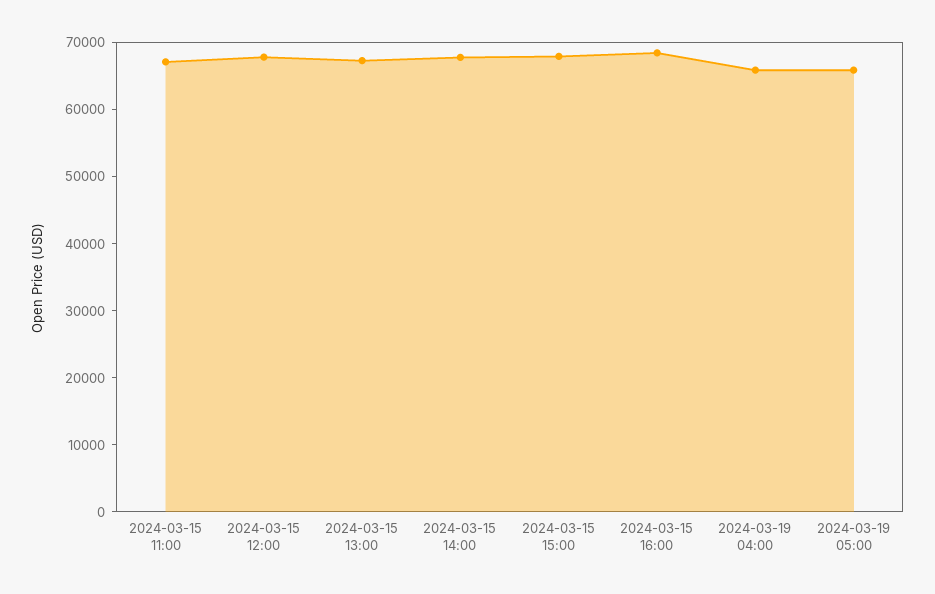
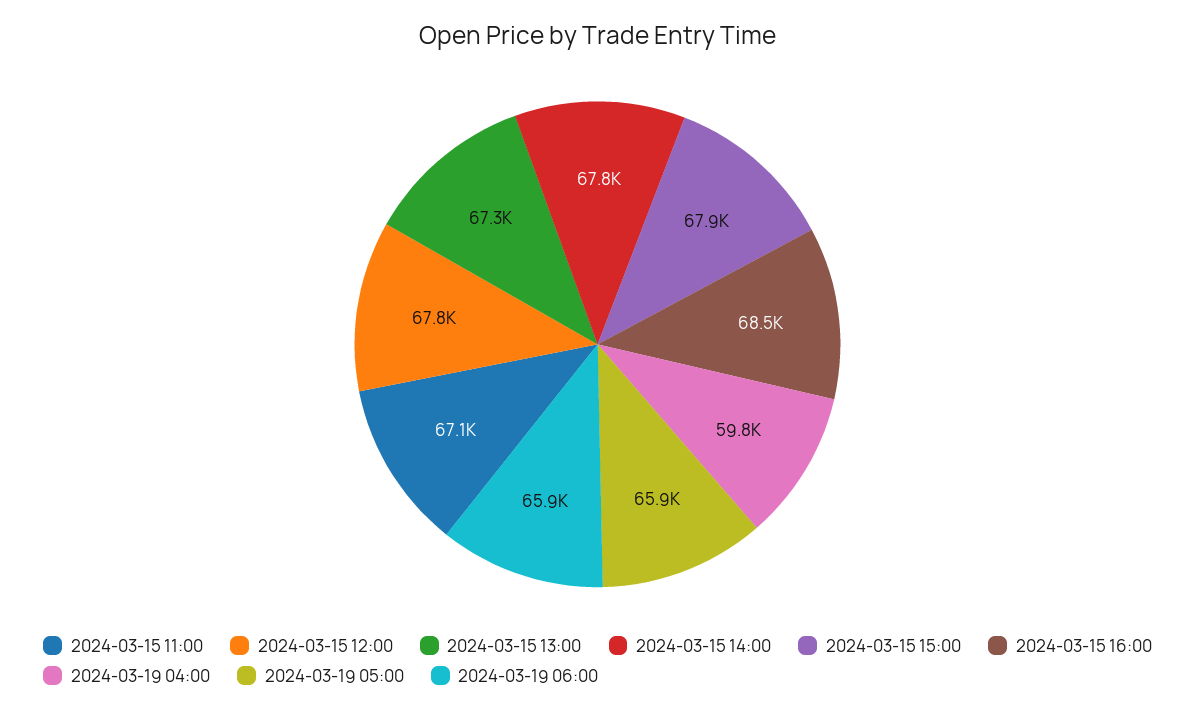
2024-03-19 04:00: 66000 -> 59800
2024-03-19 06:00: none -> 65900

